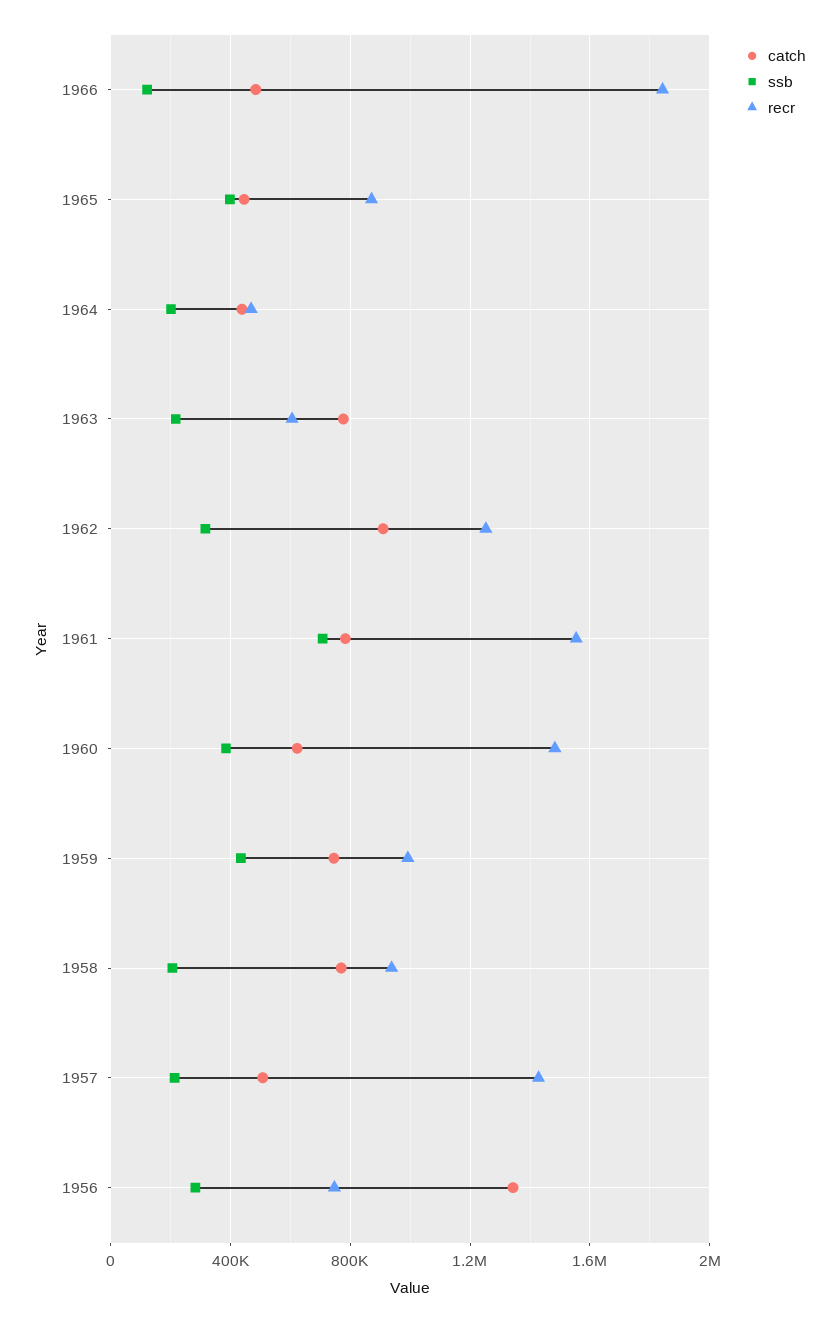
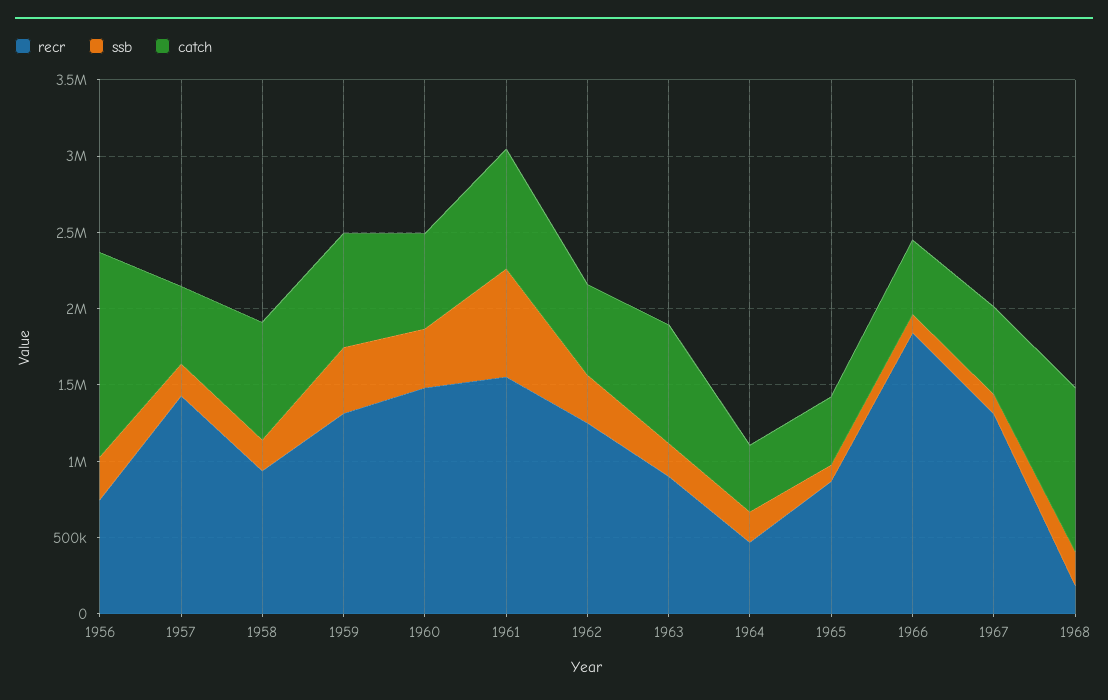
ssb, 1965: 400000 -> 100000
recr, 1963: 600000 -> 900000
catch, 1962: 900000 -> 600000
recr, 1959: 1000000 -> 1300000
recr, 1967: none -> 1300000
ssb, 1967: none -> 100000
catch, 1967: none -> 600000
recr, 1968: none -> 200000
ssb, 1968: none -> 200000
catch, 1968: none -> 1100000

